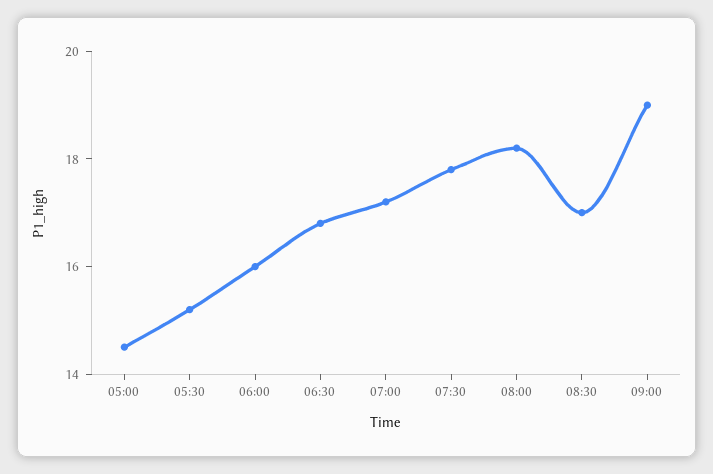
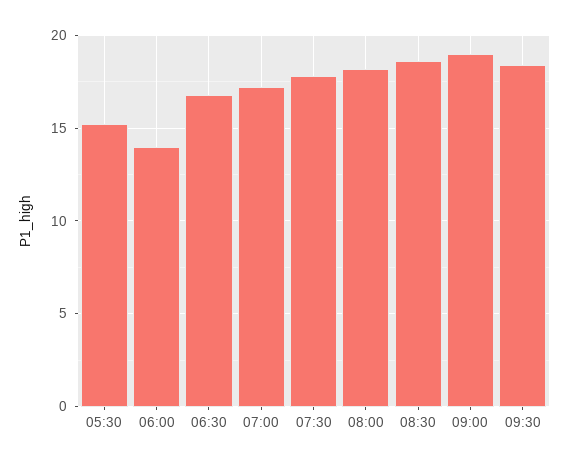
05:00: 14.5 -> none
06:00: 16 -> 14
08:30: 17 -> 18.5
09:30: none -> 18.5

